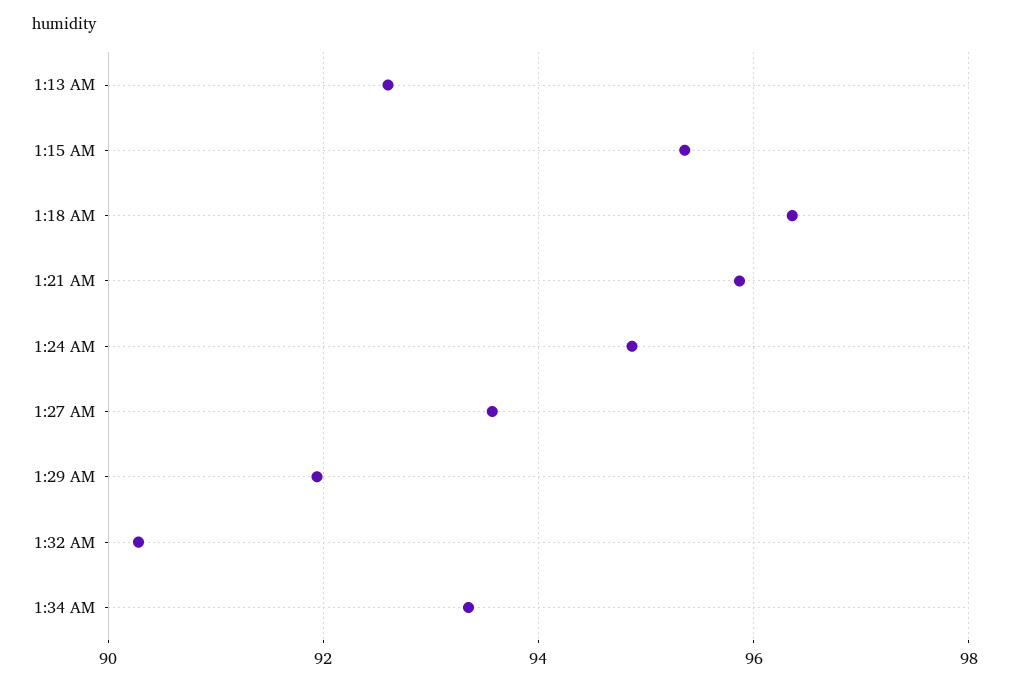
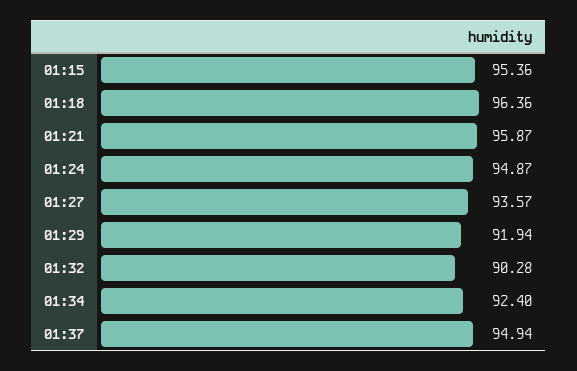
1:13 AM: 92.6 -> none
1:34 AM: 93.4 -> 92.4
01:37: none -> 94.94

